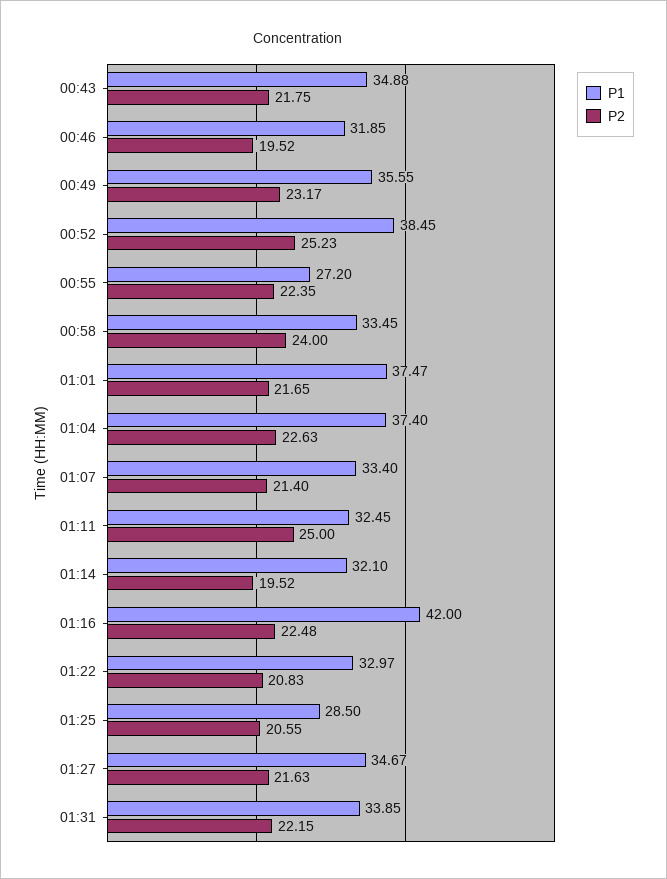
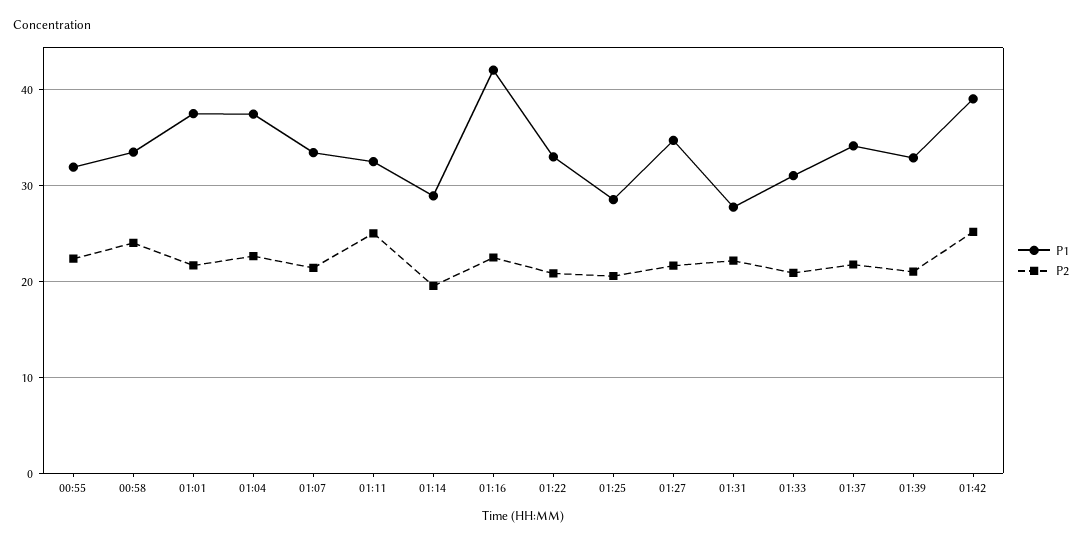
P1, 00:43: 34.88 -> none
P2, 00:43: 21.75 -> none
P1, 00:46: 31.85 -> none
P2, 00:46: 19.52 -> none
P1, 00:49: 35.55 -> none
P2, 00:49: 23.17 -> none
P1, 00:52: 38.45 -> none
P2, 00:52: 25.23 -> none
P1, 00:55: 27.2 -> 32
P1, 01:14: 32.1 -> 29
P1, 01:31: 33.85 -> 28
P1, 01:33: none -> 31
P2, 01:33: none -> 21
P1, 01:37: none -> 34
P2, 01:37: none -> 22
P1, 01:39: none -> 33
P2, 01:39: none -> 21
P1, 01:42: none -> 39
P2, 01:42: none -> 25

